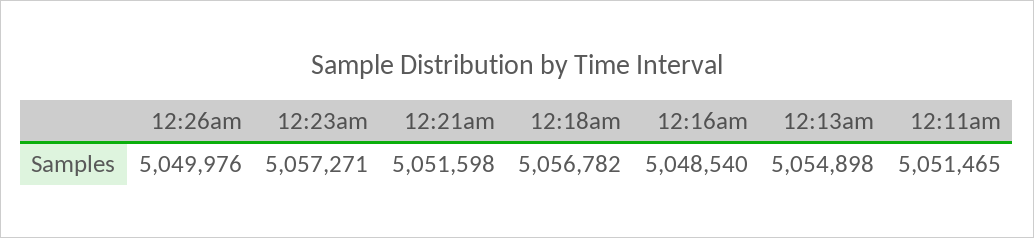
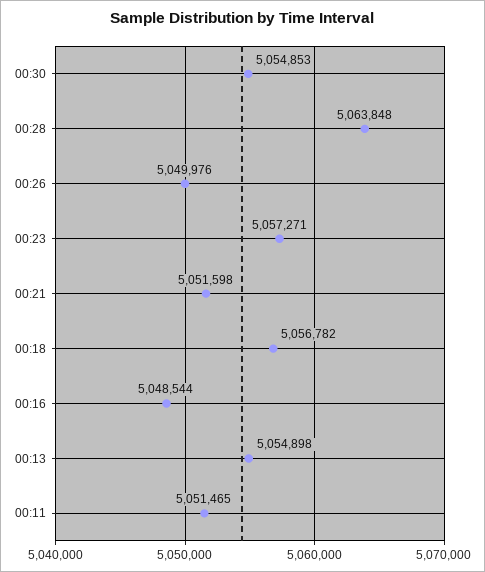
12:16am: 5048540 -> 5048544
00:30: none -> 5054853
00:28: none -> 5063848

